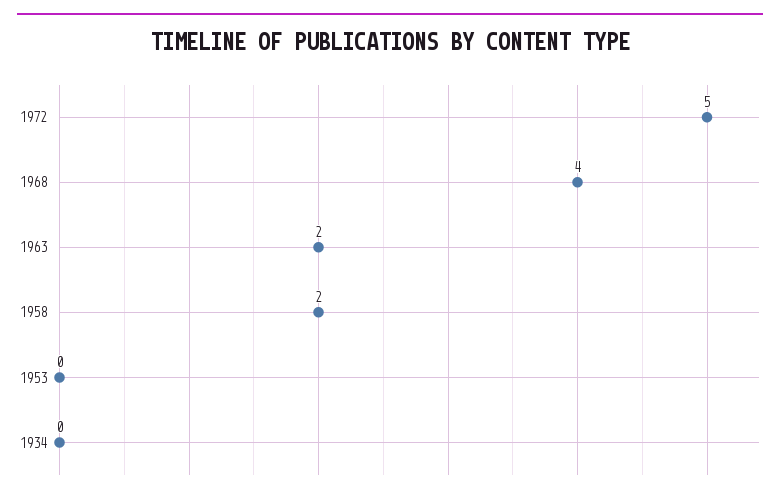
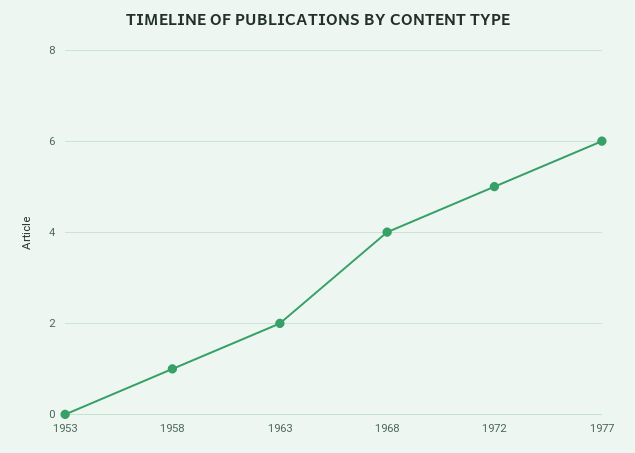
1958: 2 -> 1
1934: 0 -> none
1977: none -> 6

